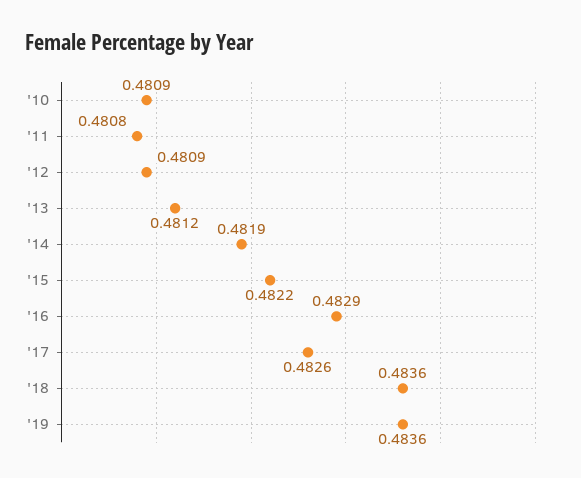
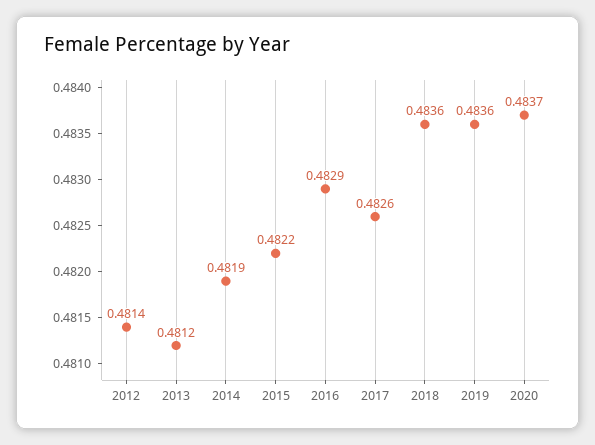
'10: 0.4809 -> none
'11: 0.4808 -> none
'12: 0.4809 -> 0.4814
2020: none -> 0.4837

